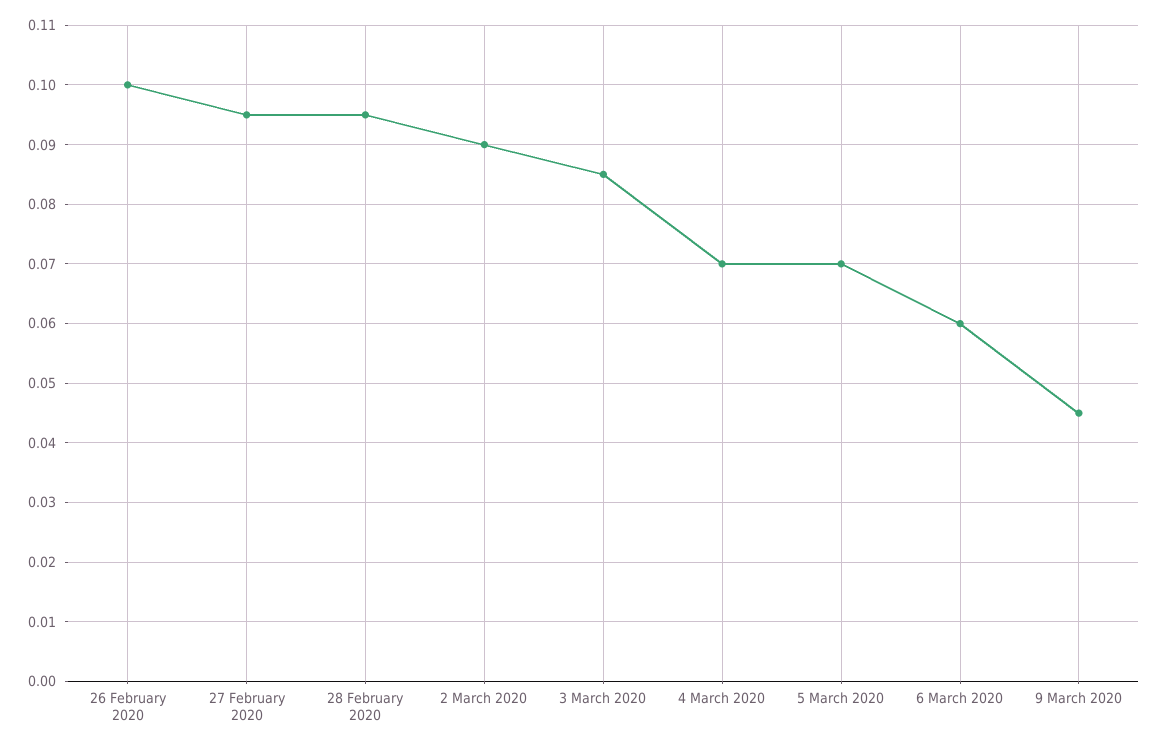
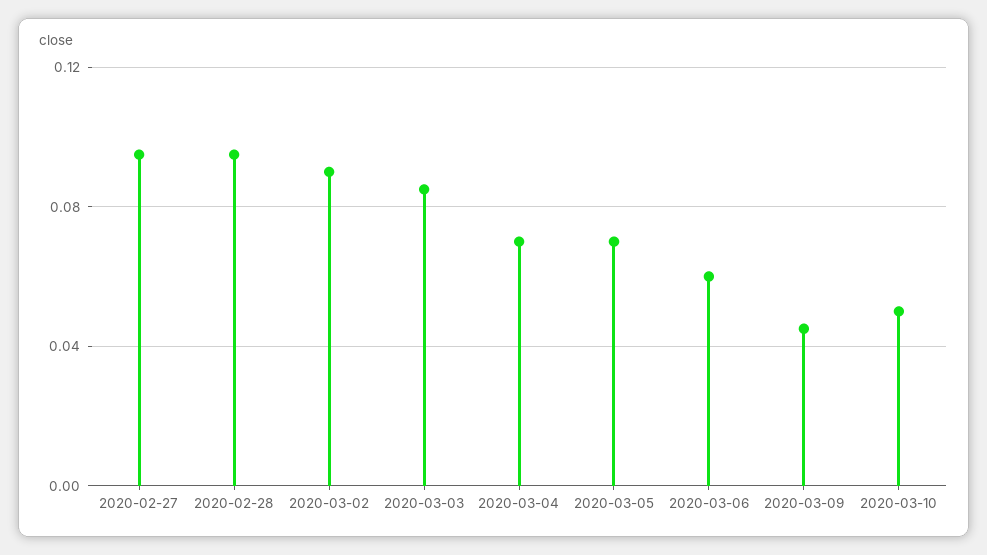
26 February 2020: 0.1 -> none
2020-03-10: none -> 0.05

